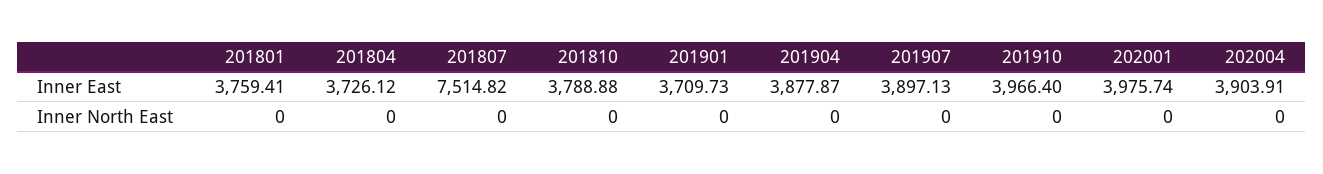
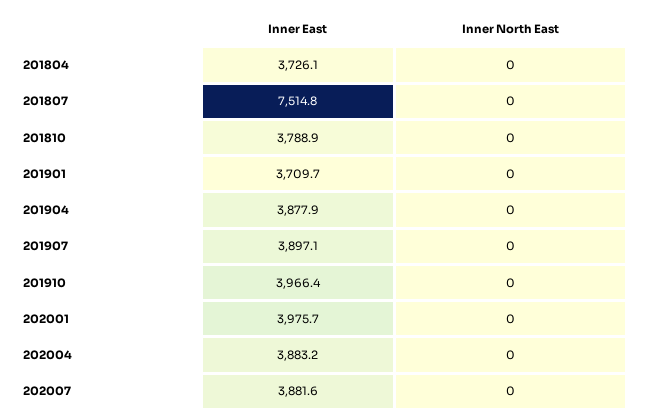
201801, Inner East: 3759.41 -> none
202004, Inner East: 3903.91 -> 3883.2
201801, Inner North East: 0 -> none
202007, Inner East: none -> 3881.6
202007, Inner North East: none -> 0

